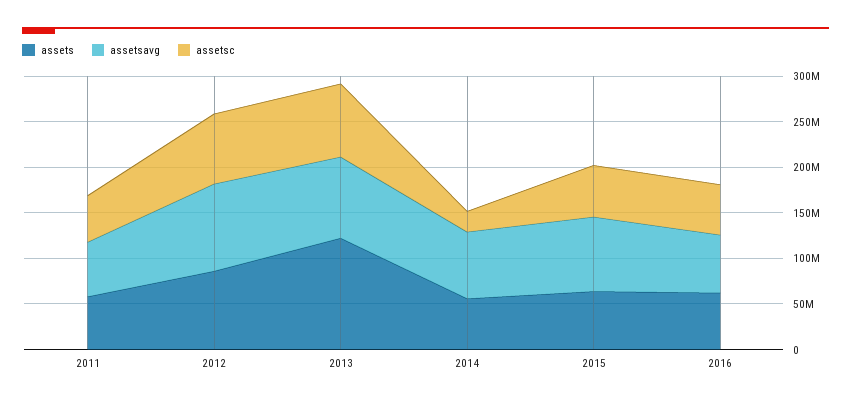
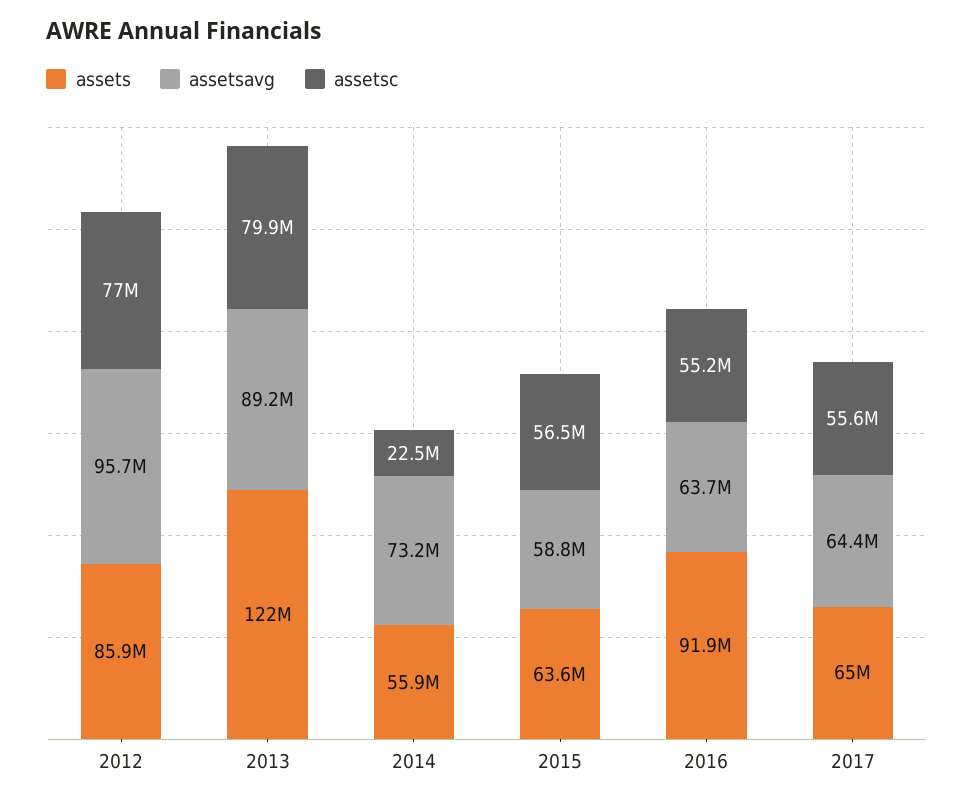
assets, 2011: 60000000 -> none
assetsavg, 2011: 60000000 -> none
assetsc, 2011: 50000000 -> none
assetsavg, 2015: 80000000 -> 58800000
assets, 2016: 60000000 -> 91900000
assets, 2017: none -> 65000000
assetsavg, 2017: none -> 64400000
assetsc, 2017: none -> 55600000

